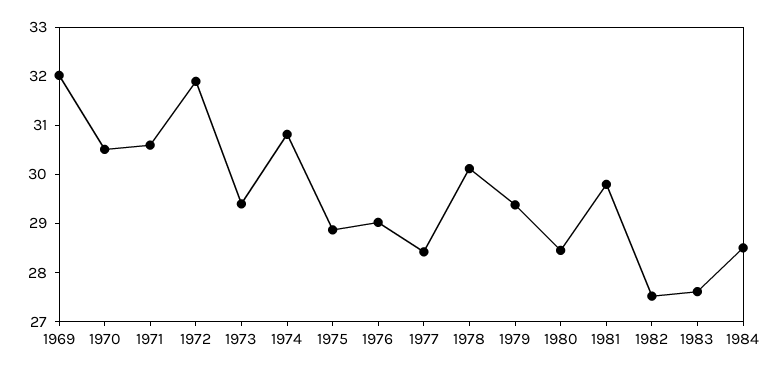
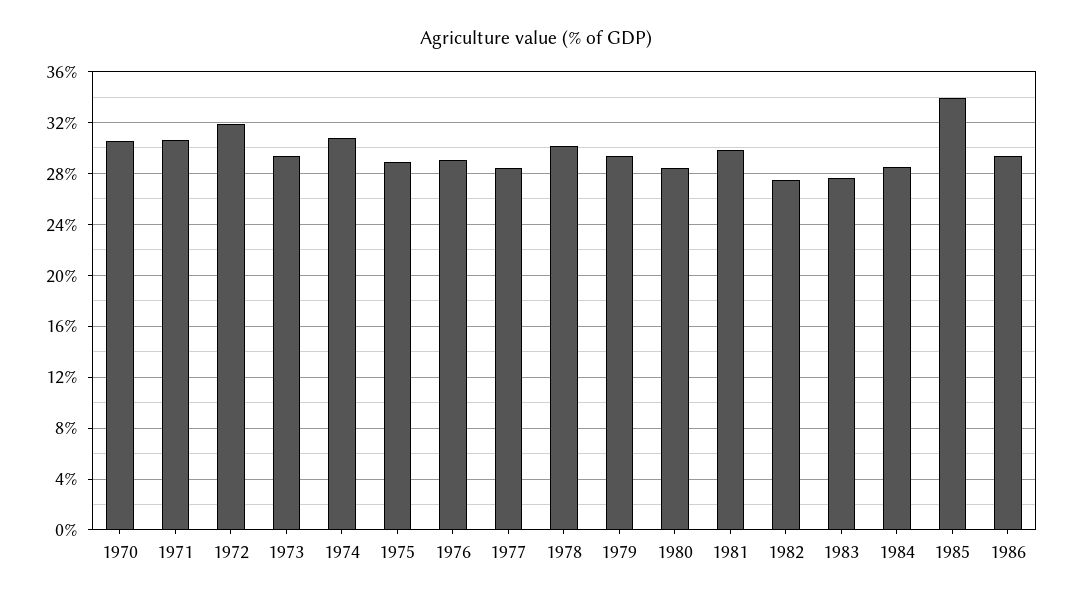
1969: 32 -> none
1985: none -> 34
1986: none -> 29.5

